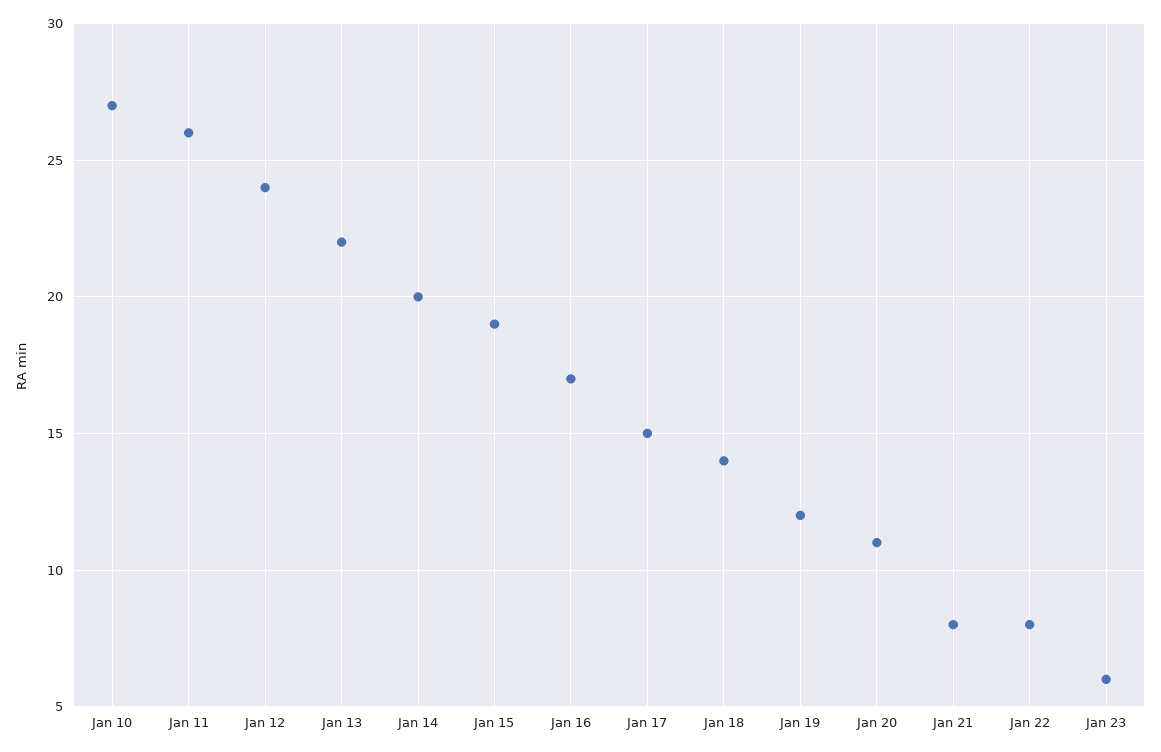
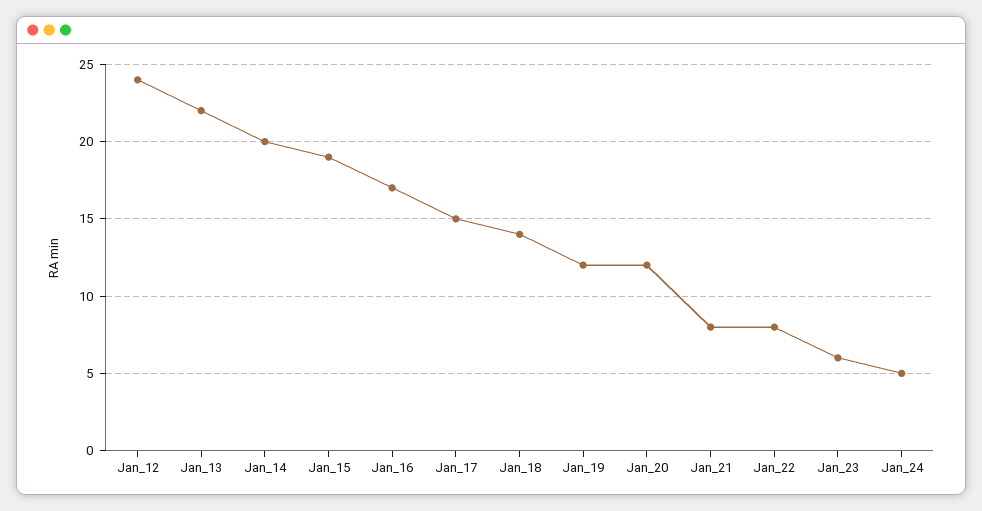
Jan 10: 27 -> none
Jan 11: 26 -> none
Jan 20: 11 -> 12
Jan_24: none -> 5

